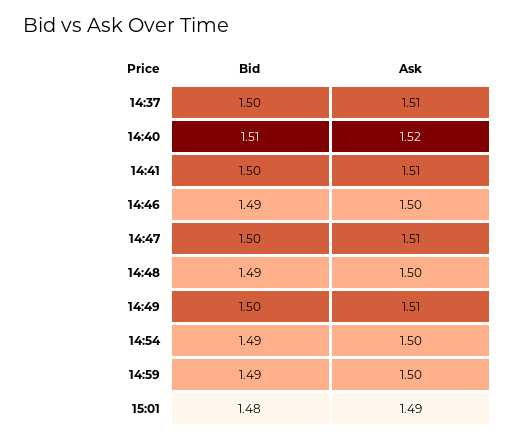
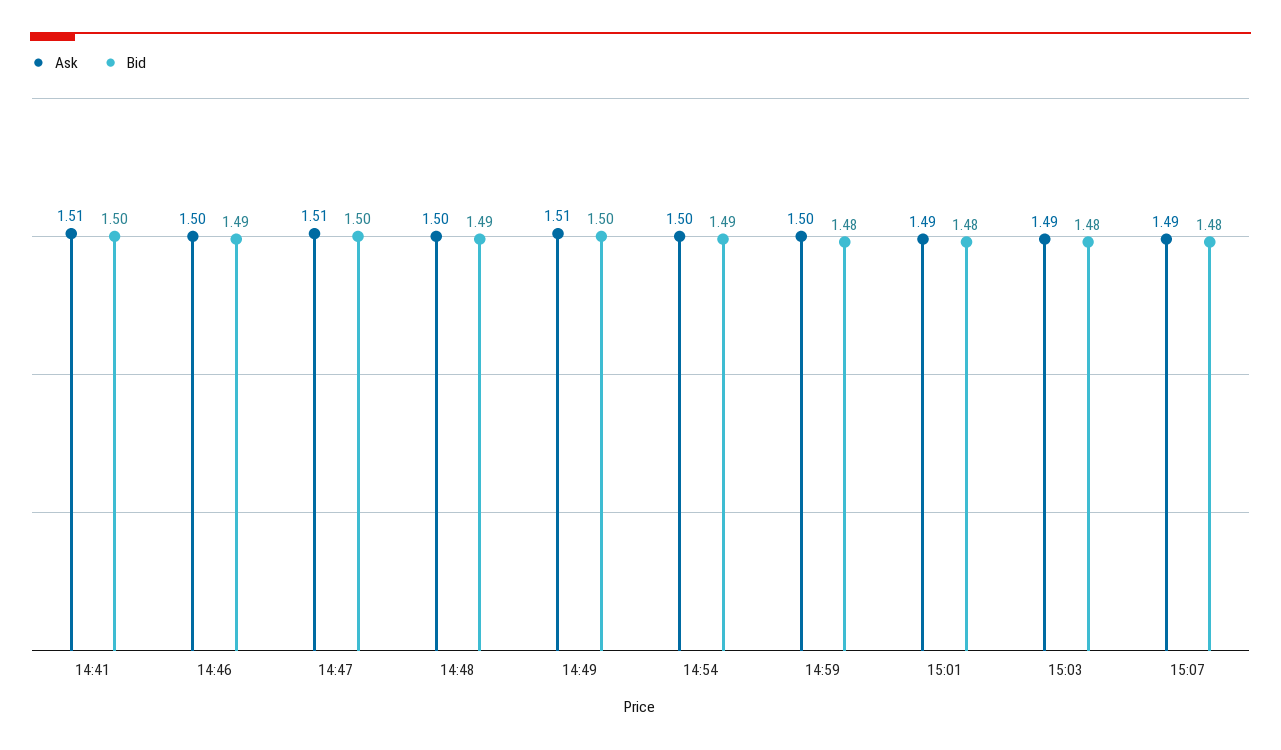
Bid, 14:37: 1.5 -> none
Ask, 14:37: 1.51 -> none
Bid, 14:40: 1.51 -> none
Ask, 14:40: 1.52 -> none
Bid, 14:59: 1.49 -> 1.48
Ask, 15:03: none -> 1.49
Bid, 15:03: none -> 1.48
Ask, 15:07: none -> 1.49
Bid, 15:07: none -> 1.48

